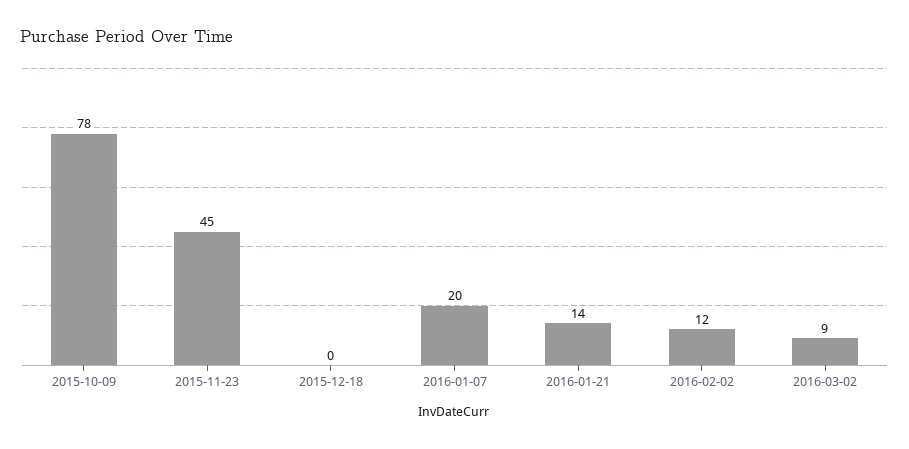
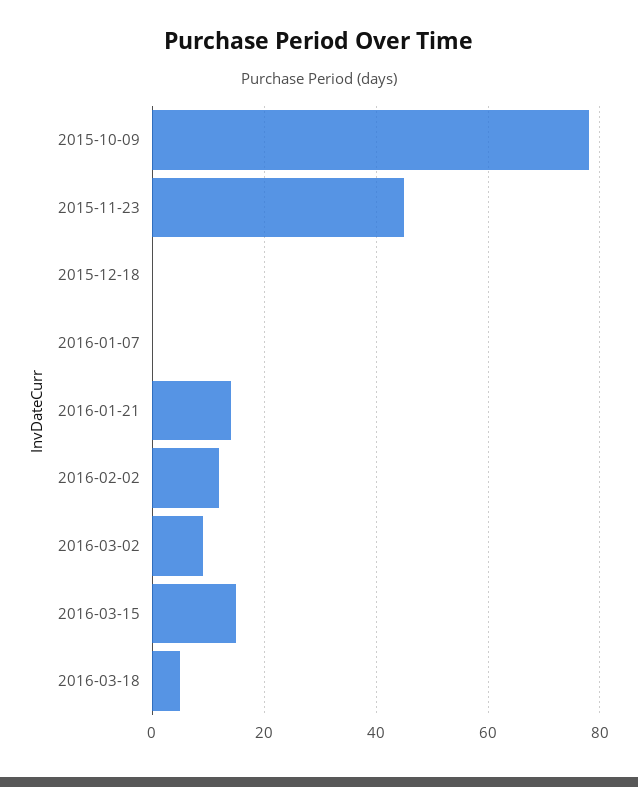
2016-01-07: 20 -> 0
2016-03-15: none -> 15
2016-03-18: none -> 5

